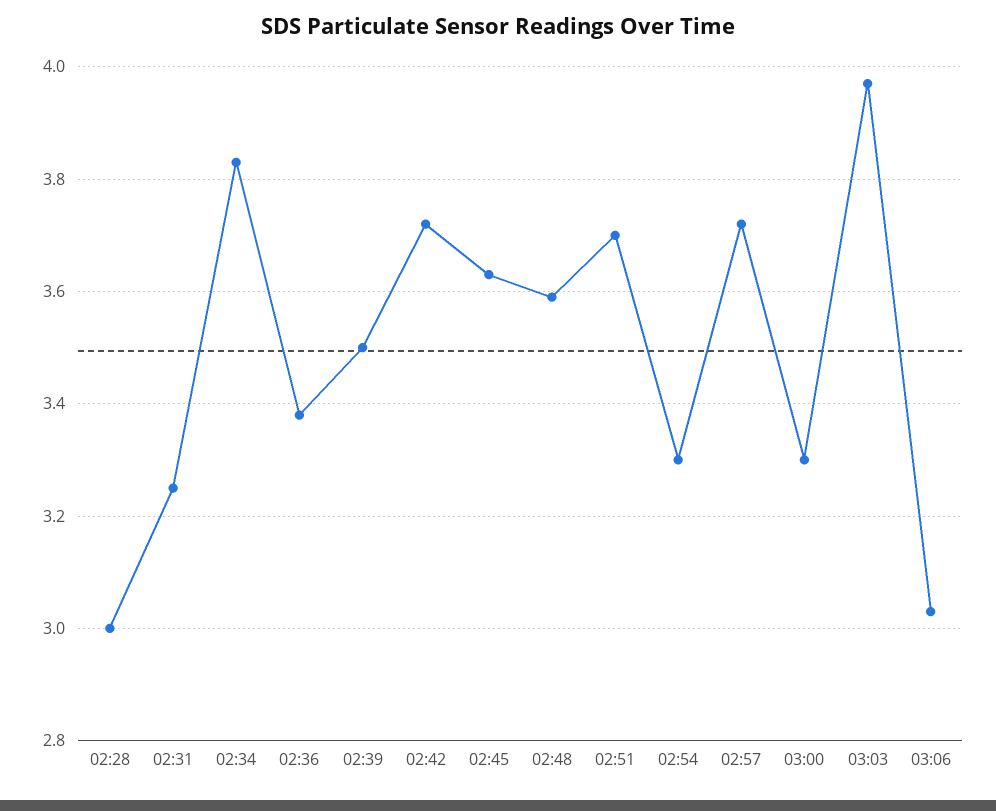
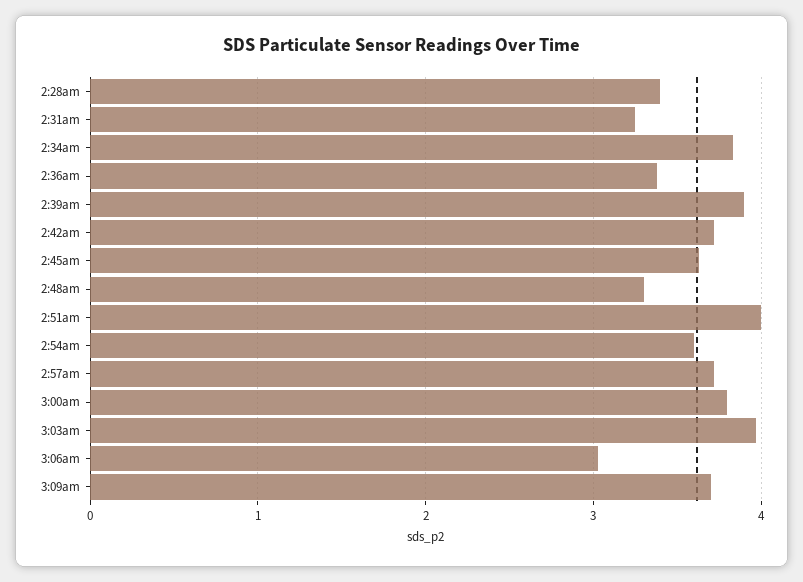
02:28: 3 -> 3.4
02:39: 3.5 -> 3.9
02:48: 3.6 -> 3.3
02:51: 3.7 -> 4
02:54: 3.3 -> 3.6
03:00: 3.3 -> 3.8
3:09am: none -> 3.7

